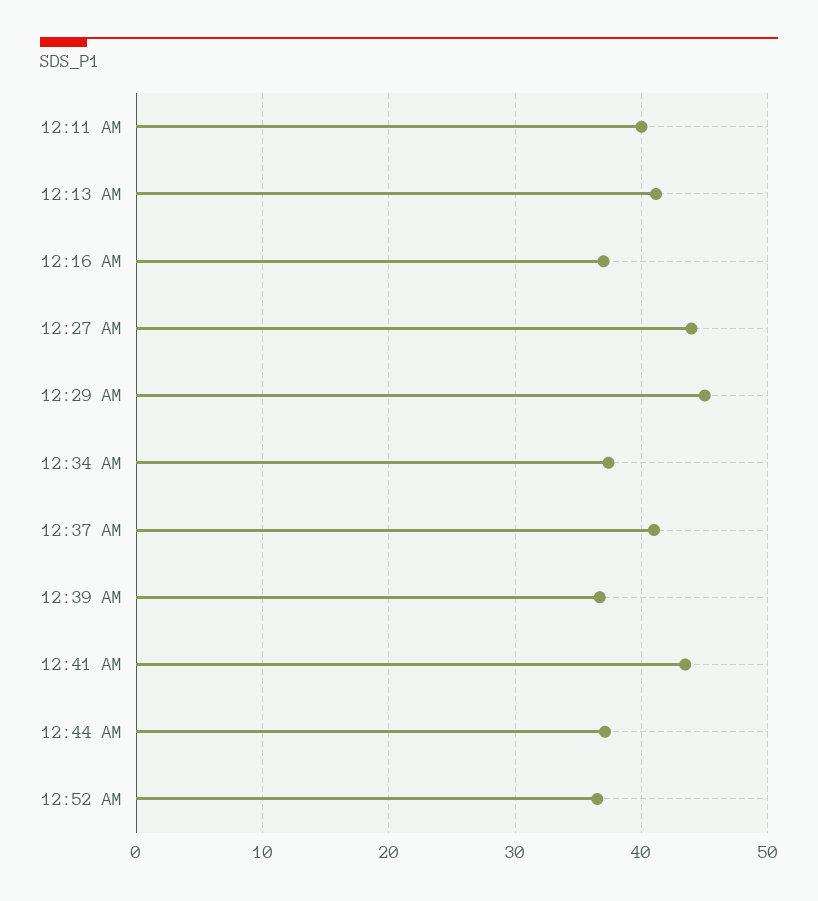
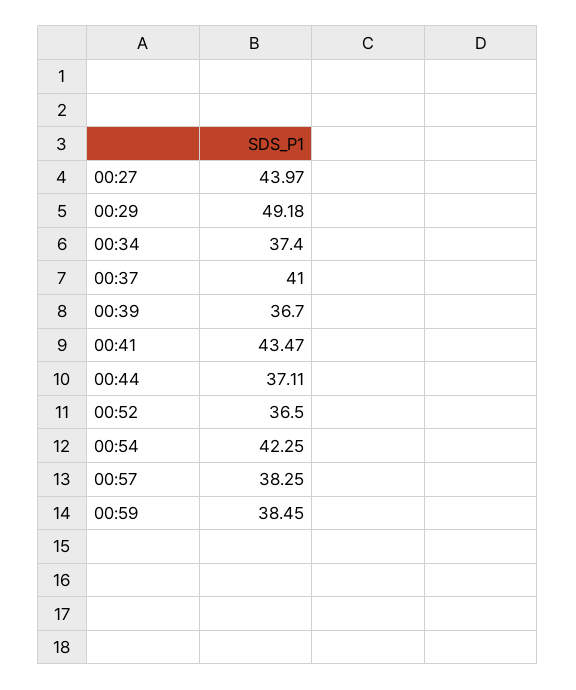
12:11 AM: 40 -> none
12:13 AM: 41 -> none
12:16 AM: 37 -> none
12:29 AM: 45 -> 49.18
00:54: none -> 42.25
00:57: none -> 38.25
00:59: none -> 38.45

